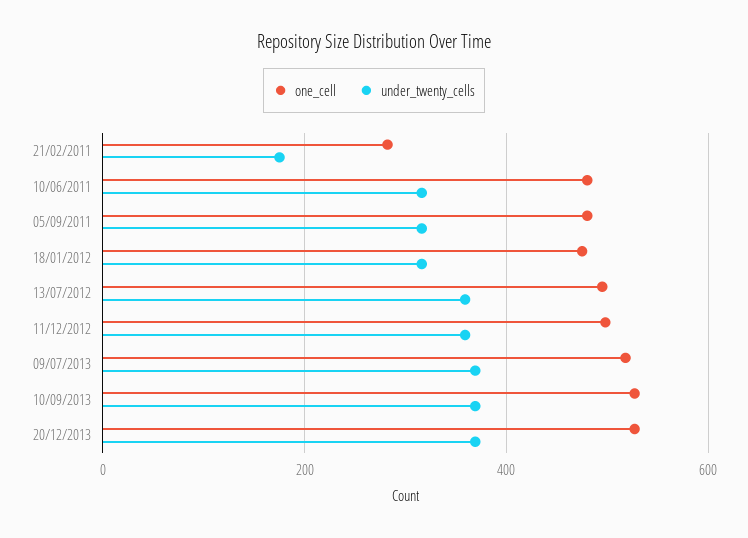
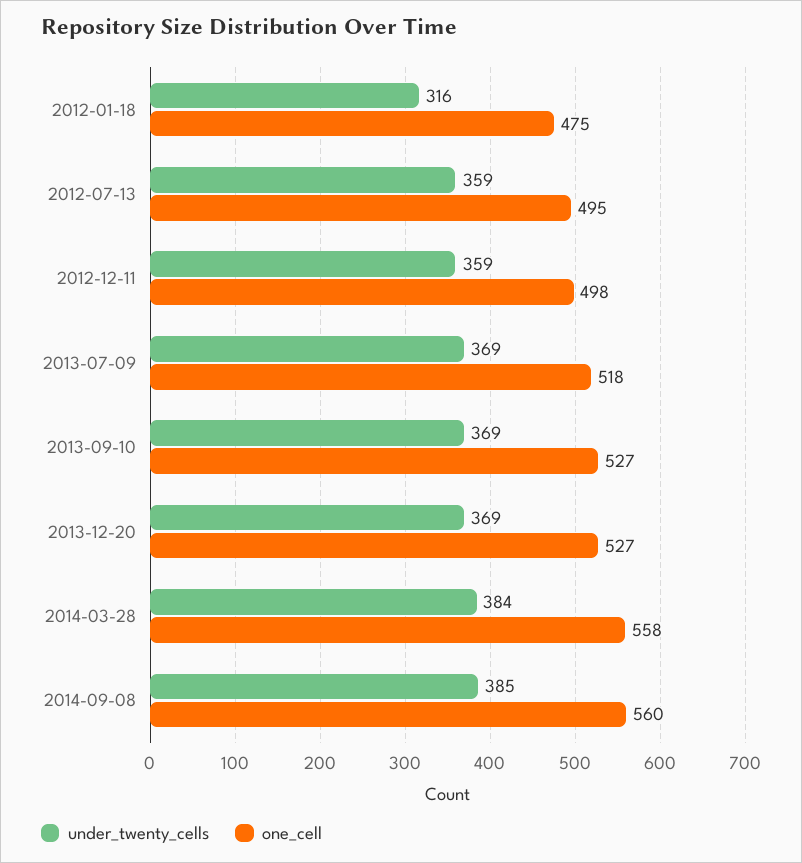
one_cell, 21/02/2011: 280 -> none
under_twenty_cells, 21/02/2011: 180 -> none
one_cell, 10/06/2011: 480 -> none
under_twenty_cells, 10/06/2011: 320 -> none
one_cell, 05/09/2011: 480 -> none
under_twenty_cells, 05/09/2011: 320 -> none
under_twenty_cells, 2014-03-28: none -> 384
one_cell, 2014-03-28: none -> 558
under_twenty_cells, 2014-09-08: none -> 385
one_cell, 2014-09-08: none -> 560

